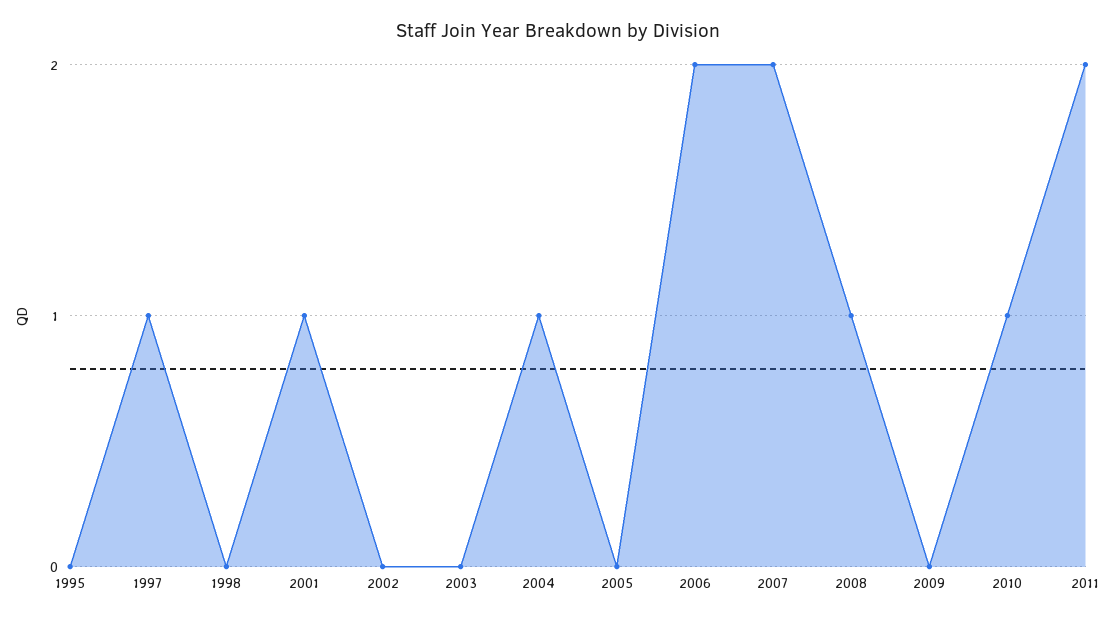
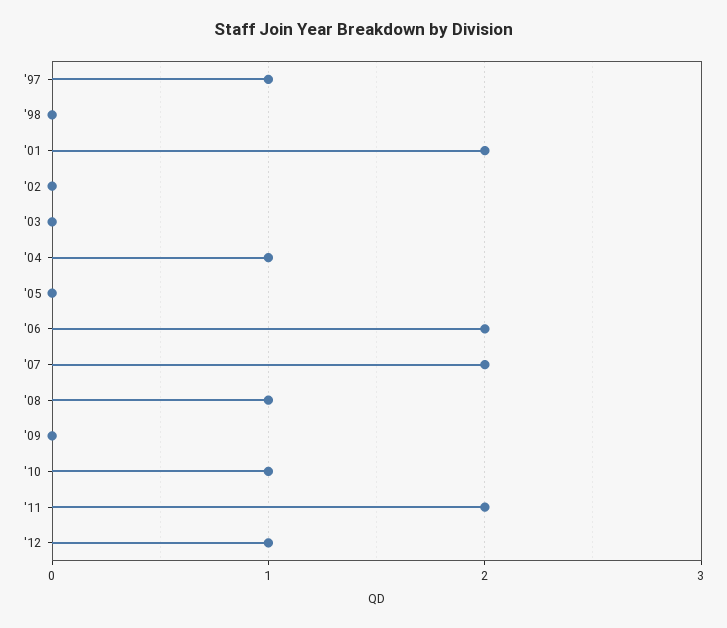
1995: 0 -> none
2001: 1 -> 2
'12: none -> 1

